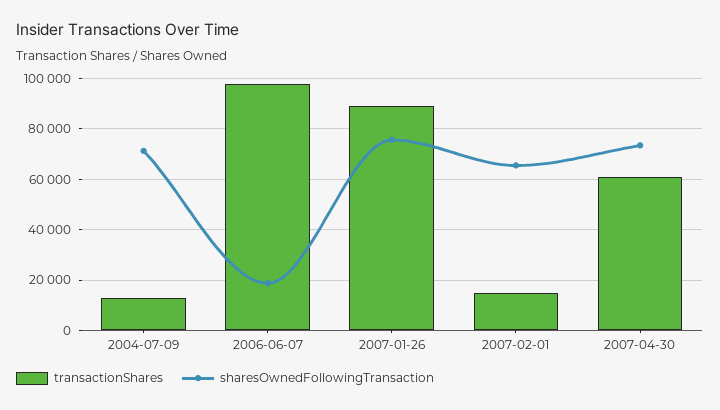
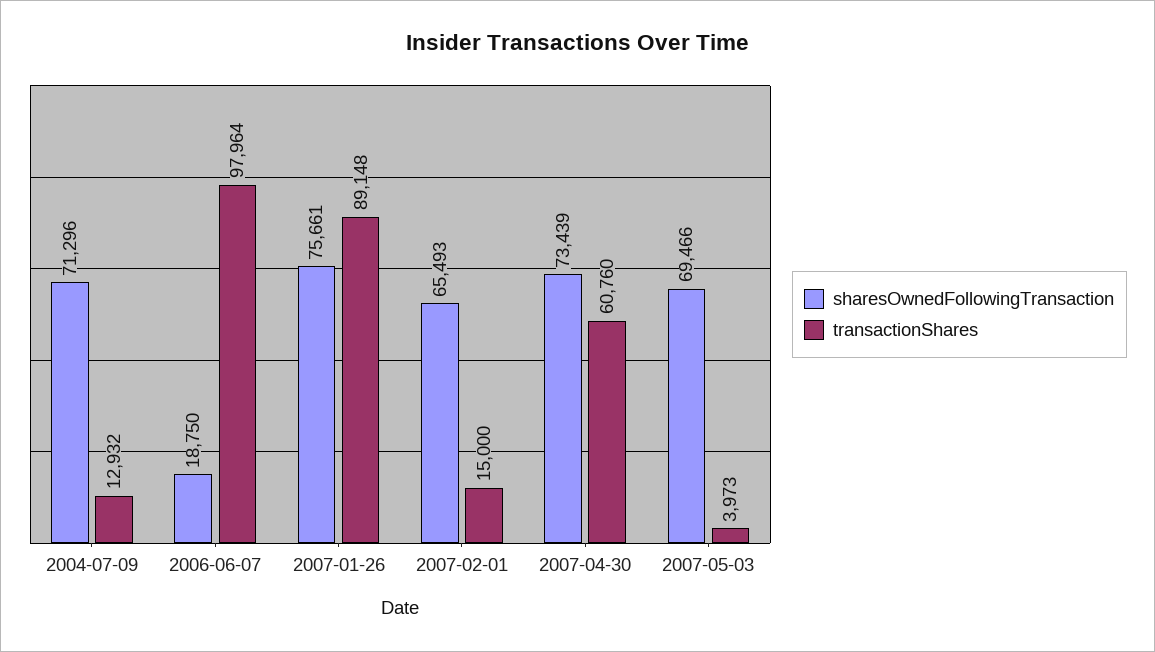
sharesOwnedFollowingTransaction, 2007-05-03: none -> 69466
transactionShares, 2007-05-03: none -> 3973

